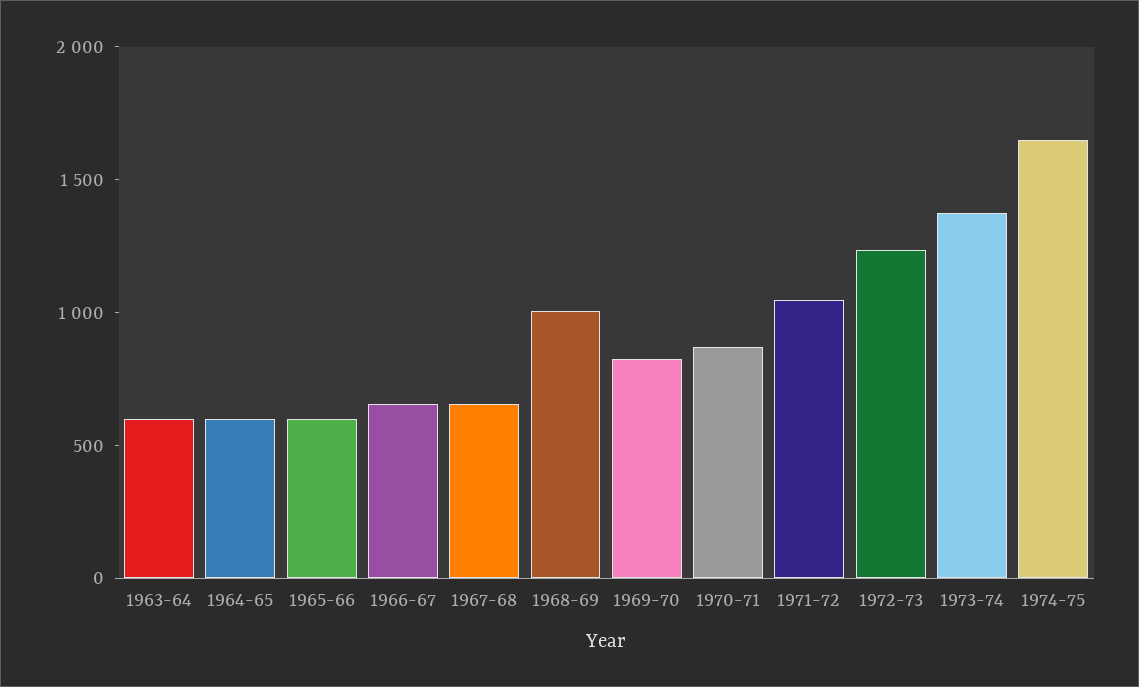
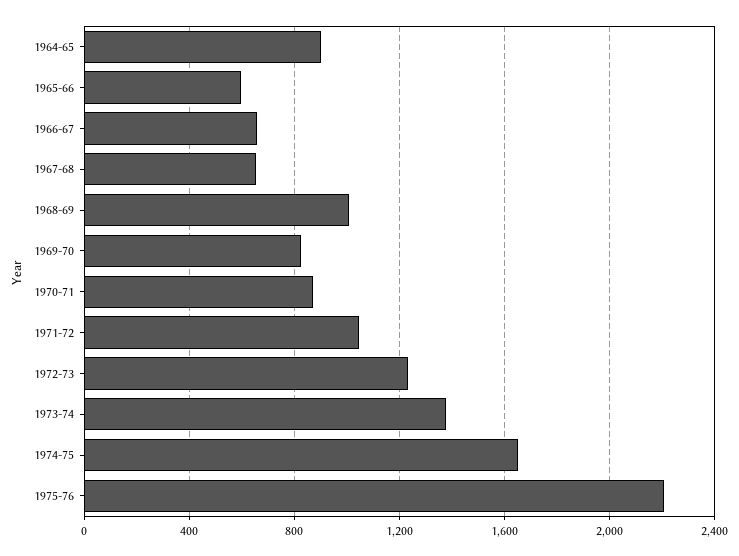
1963-64: 600 -> none
1964-65: 600 -> 900
1975-76: none -> 2200

